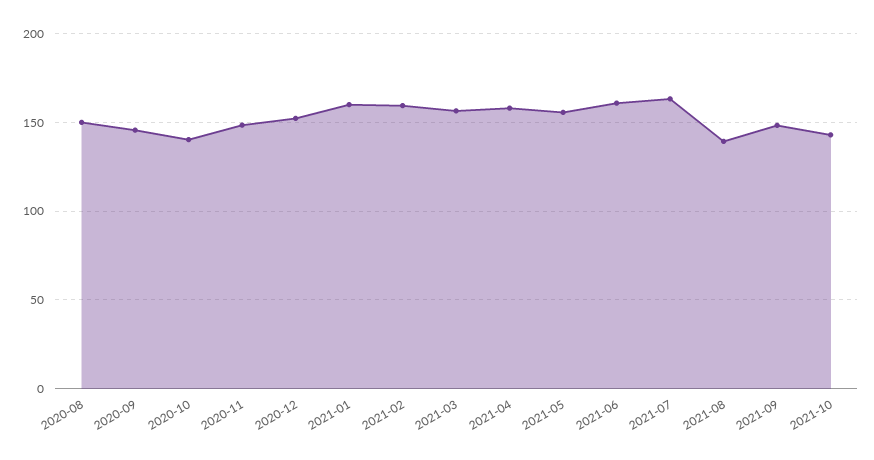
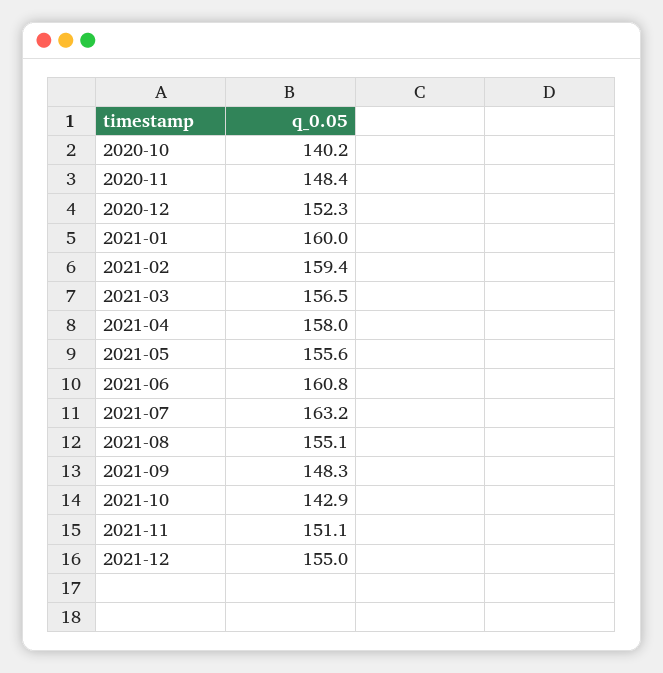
2020-08: 150 -> none
2020-09: 145 -> none
2021-08: 140 -> 155.1
2021-11: none -> 151.1
2021-12: none -> 155

